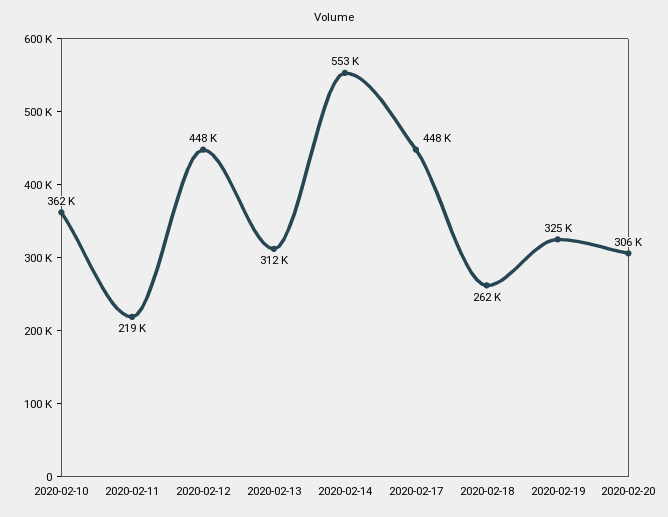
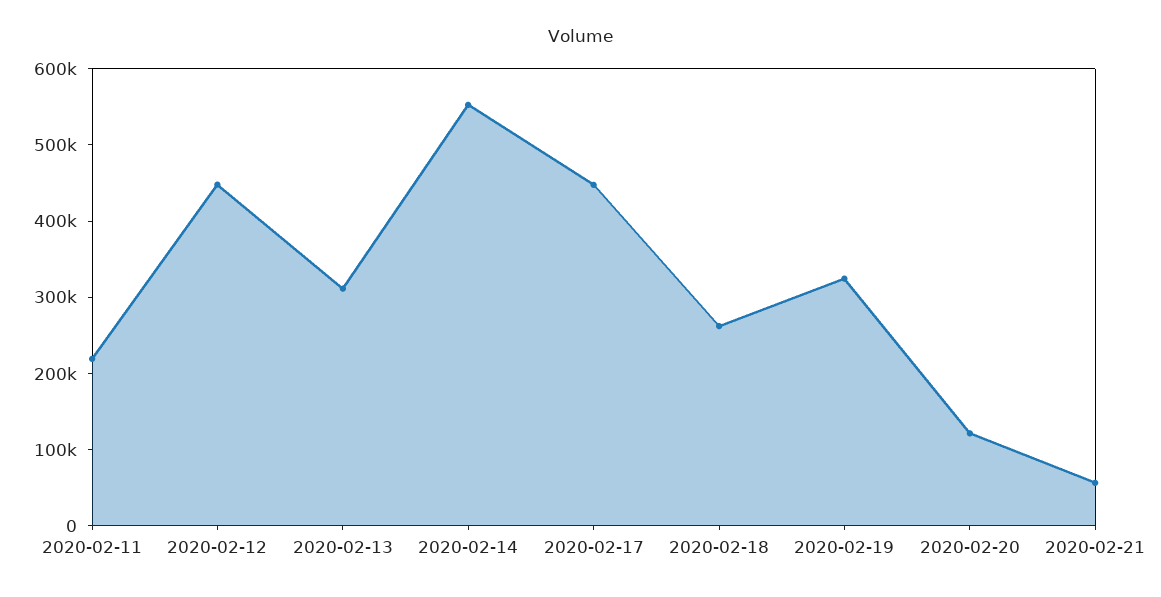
2020-02-10: 362000 -> none
2020-02-20: 306000 -> 120000
2020-02-21: none -> 60000

